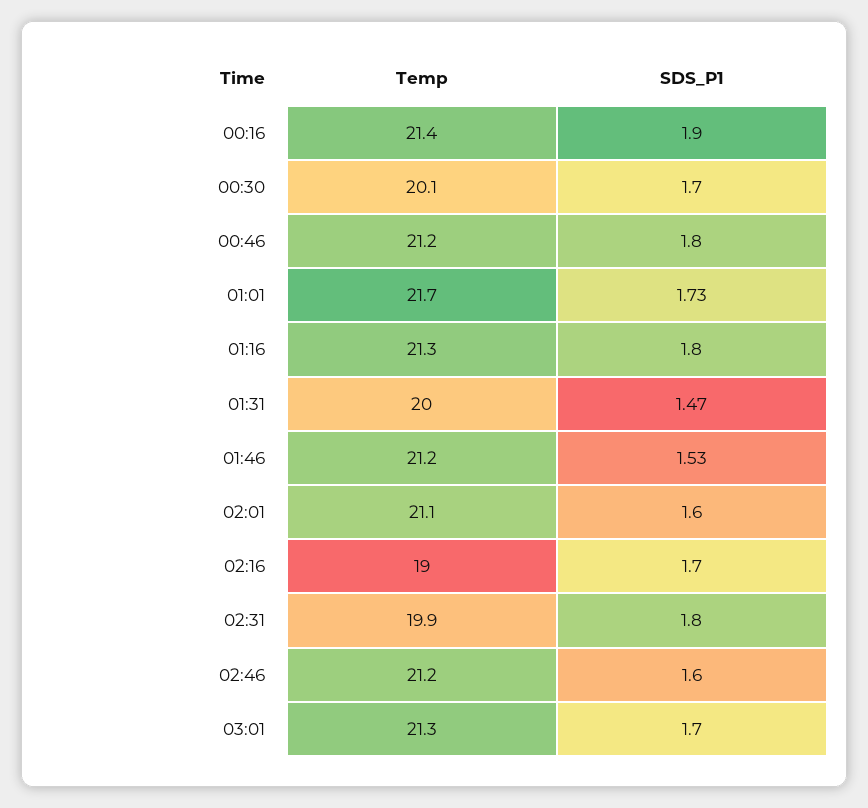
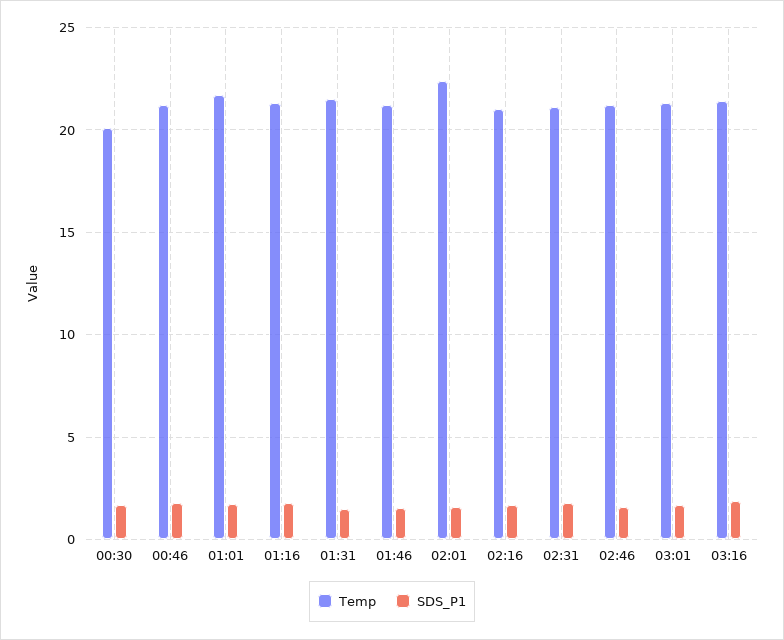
Temp, 00:16: 21.4 -> none
SDS_P1, 00:16: 1.9 -> none
Temp, 01:31: 20 -> 21.5
Temp, 02:01: 21.1 -> 22.5
Temp, 02:16: 19 -> 21
Temp, 02:31: 19.9 -> 21
Temp, 03:16: none -> 21.5
SDS_P1, 03:16: none -> 2

